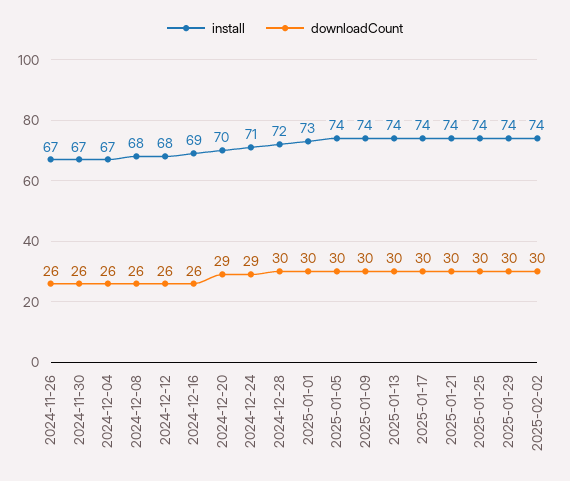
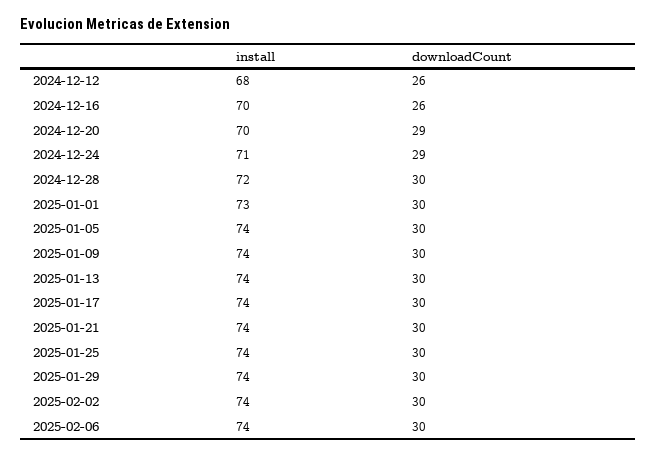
install, 2024-11-26: 67 -> none
downloadCount, 2024-11-26: 26 -> none
install, 2024-11-30: 67 -> none
downloadCount, 2024-11-30: 26 -> none
install, 2024-12-04: 67 -> none
downloadCount, 2024-12-04: 26 -> none
install, 2024-12-08: 68 -> none
downloadCount, 2024-12-08: 26 -> none
install, 2024-12-16: 69 -> 70
install, 2025-02-06: none -> 74
downloadCount, 2025-02-06: none -> 30

